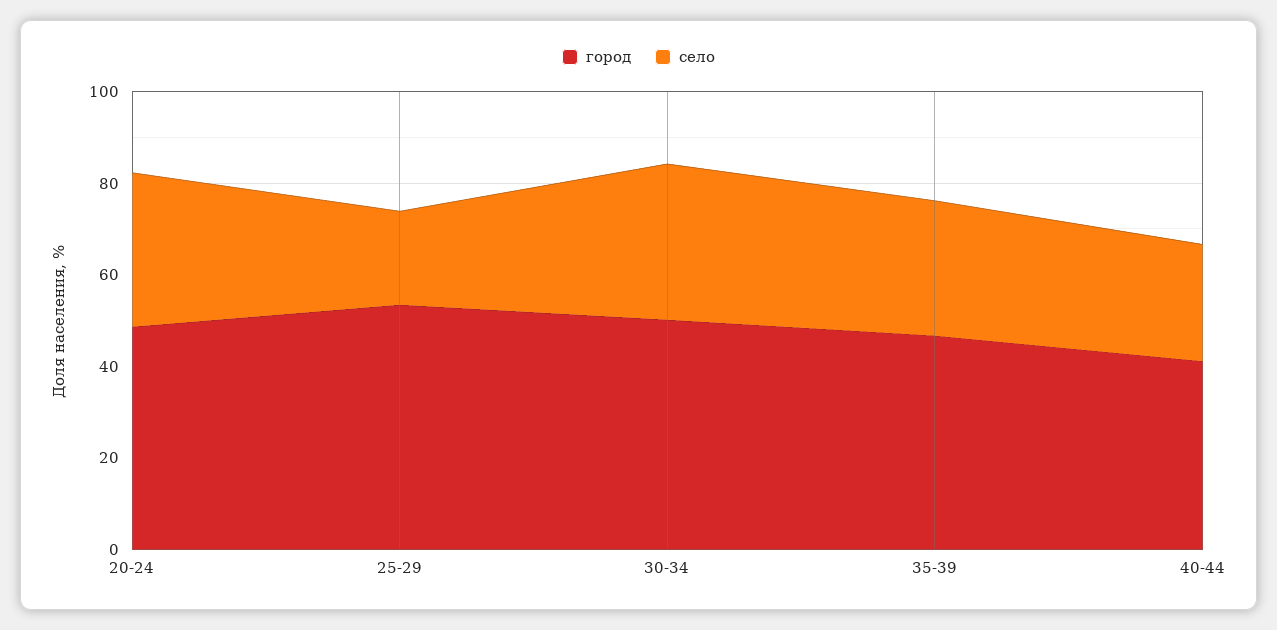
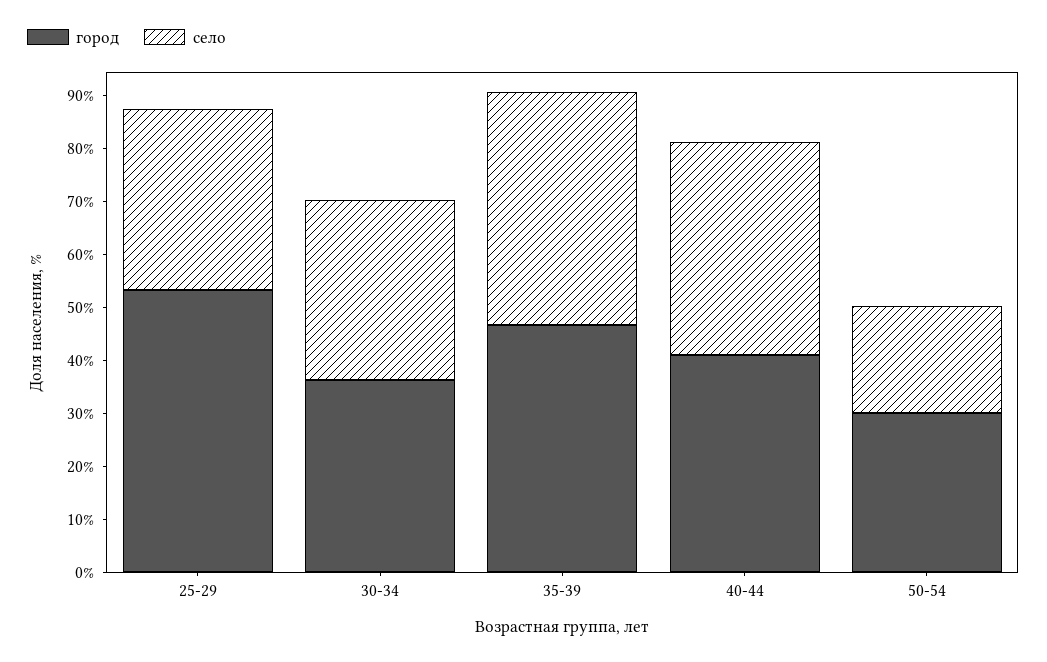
город, 20-24: 50 -> none
село, 20-24: 35 -> none
село, 25-29: 20 -> 34
город, 30-34: 50 -> 36
село, 35-39: 30 -> 44
село, 40-44: 25 -> 40
город, 50-54: none -> 30
село, 50-54: none -> 20

